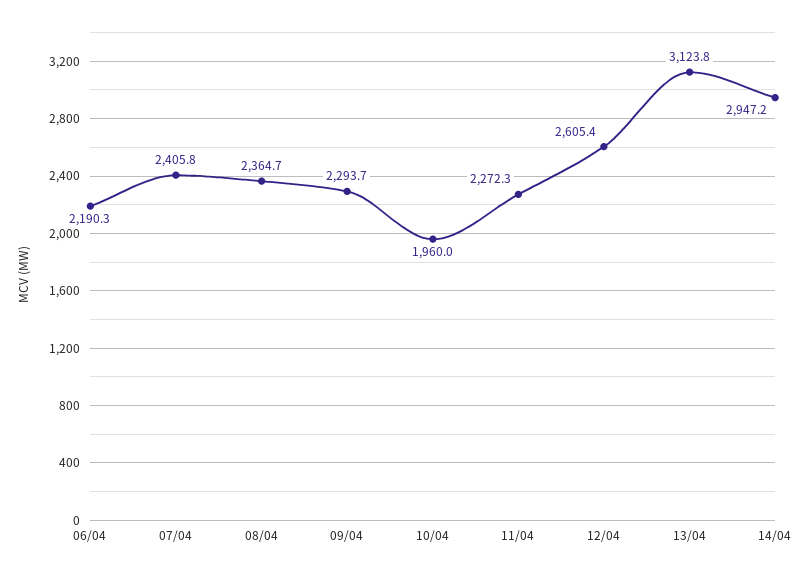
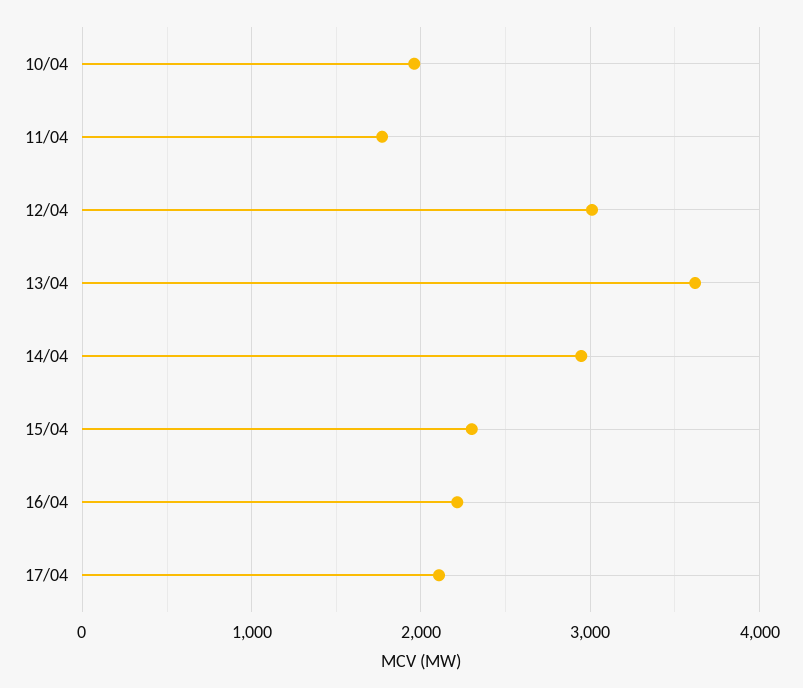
06/04: 2190.3 -> none
07/04: 2405.8 -> none
08/04: 2364.7 -> none
09/04: 2293.7 -> none
11/04: 2272.3 -> 1800
12/04: 2605.4 -> 3000
13/04: 3123.8 -> 3600
15/04: none -> 2300
16/04: none -> 2200
17/04: none -> 2100

